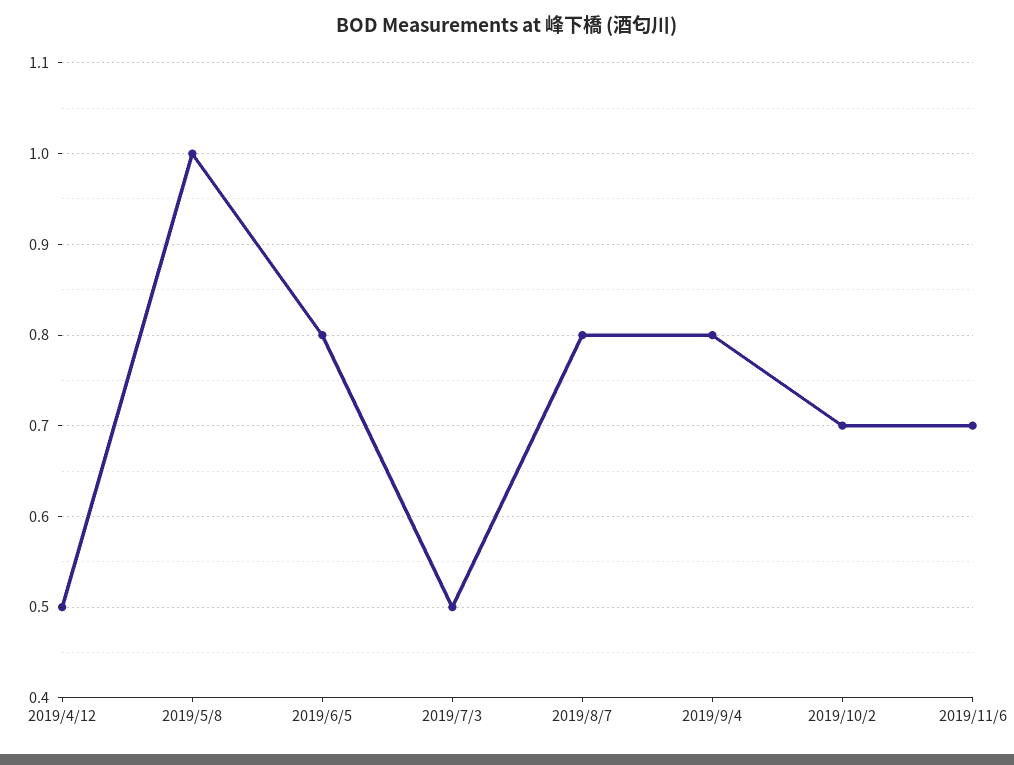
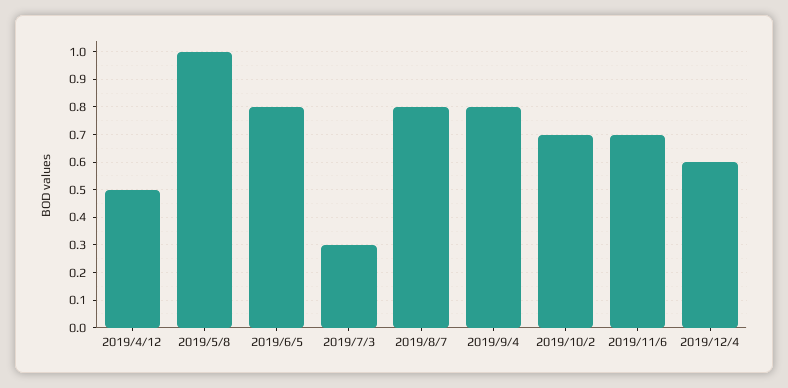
2019/7/3: 0.5 -> 0.3
2019/12/4: none -> 0.6

